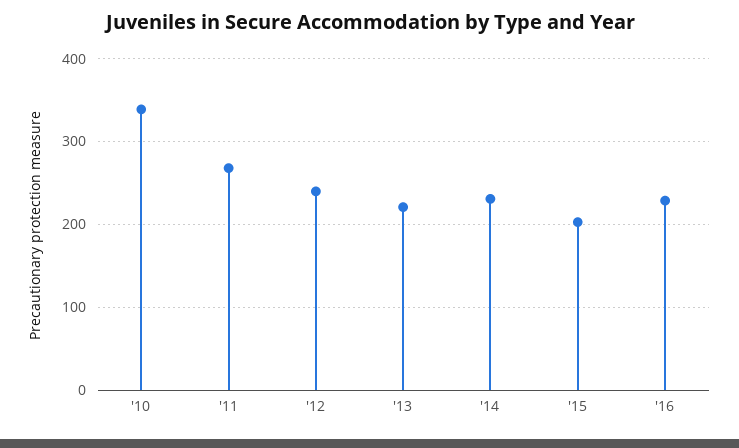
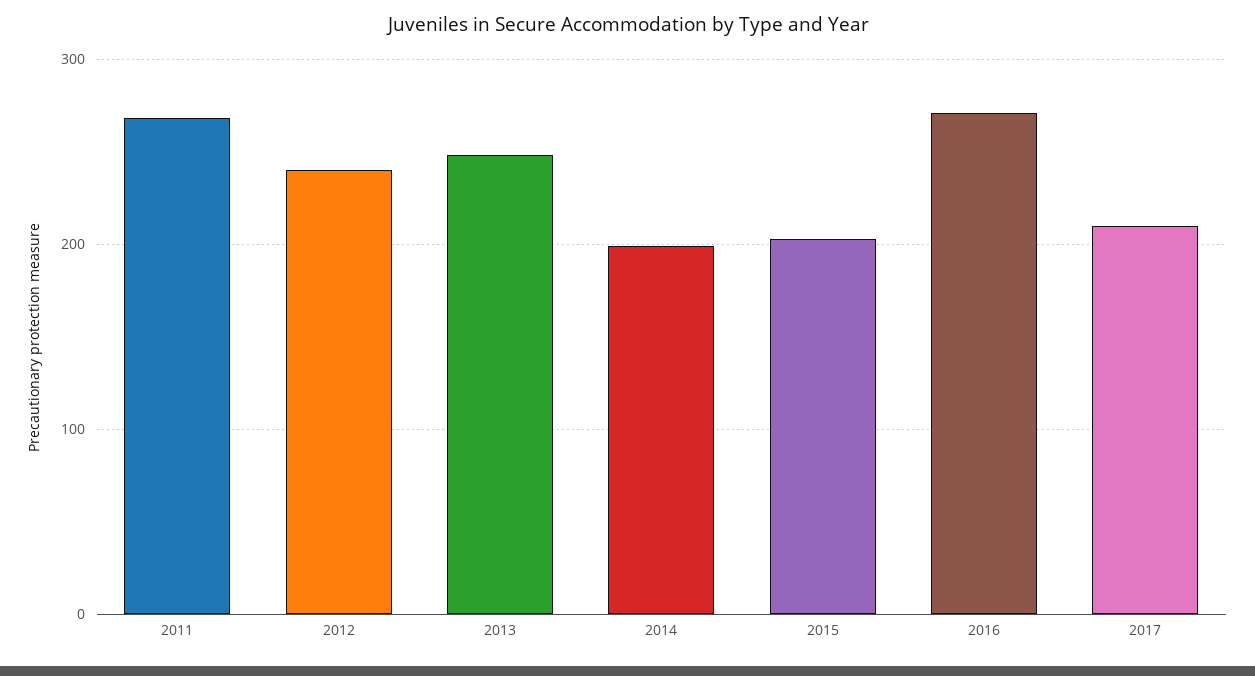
'10: 340 -> none
'13: 220 -> 250
'14: 230 -> 200
'16: 230 -> 270
2017: none -> 210

